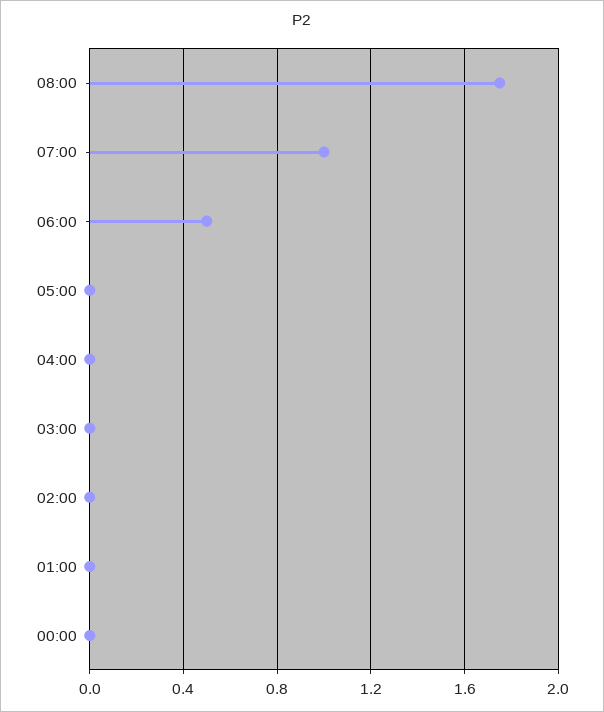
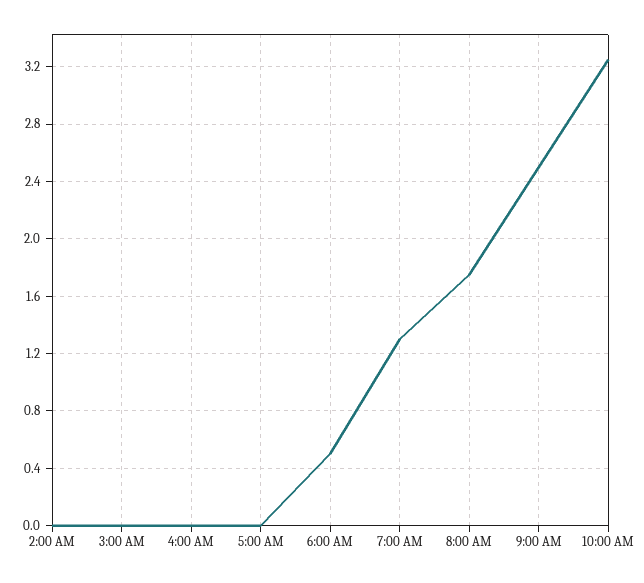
07:00: 1 -> 1.3
01:00: 0 -> none
00:00: 0 -> none
9:00 AM: none -> 2.5
10:00 AM: none -> 3.25

